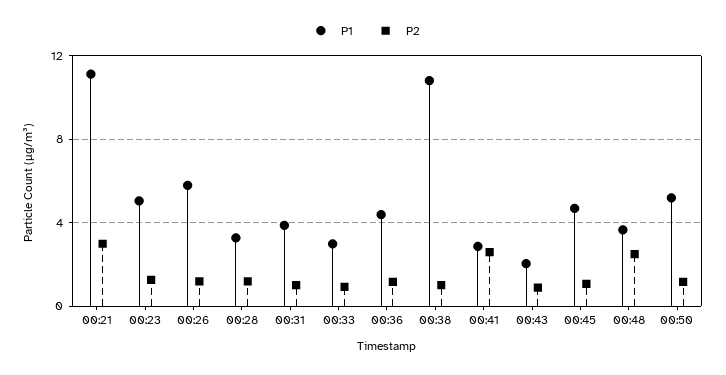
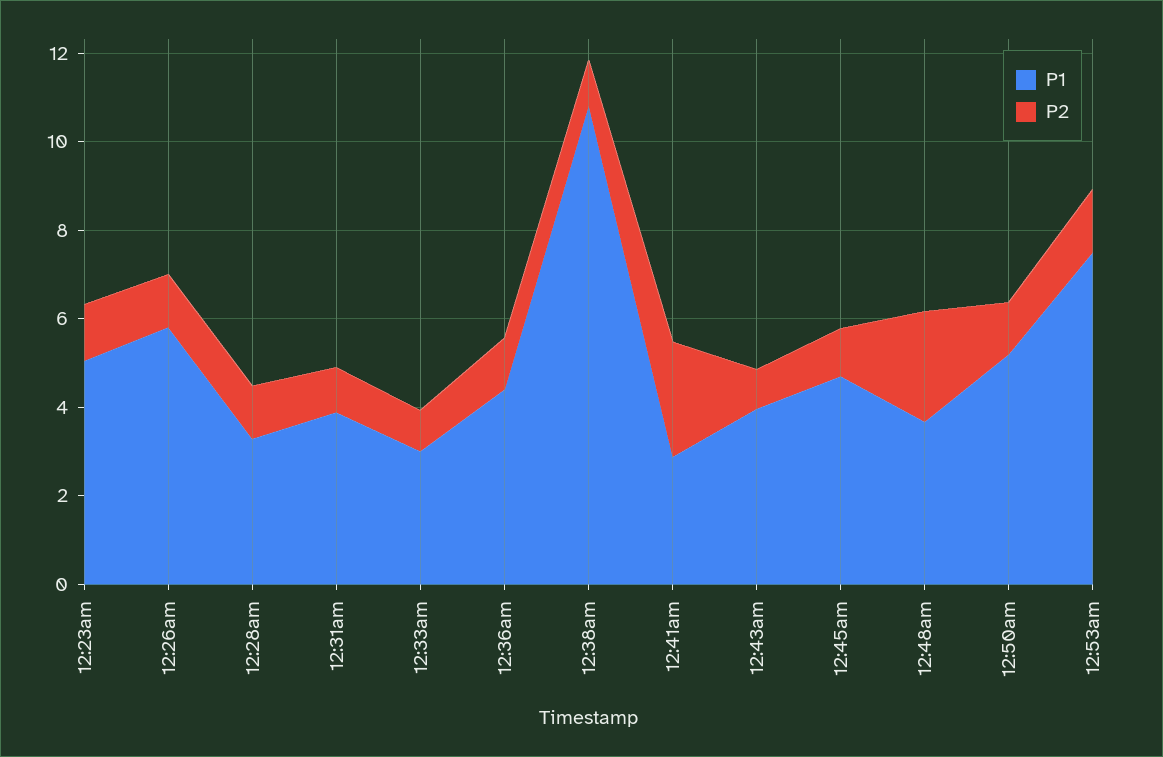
P1, 00:21: 11 -> none
P2, 00:21: 3 -> none
P1, 00:43: 2 -> 4
P1, 12:53am: none -> 7.5
P2, 12:53am: none -> 1.5

